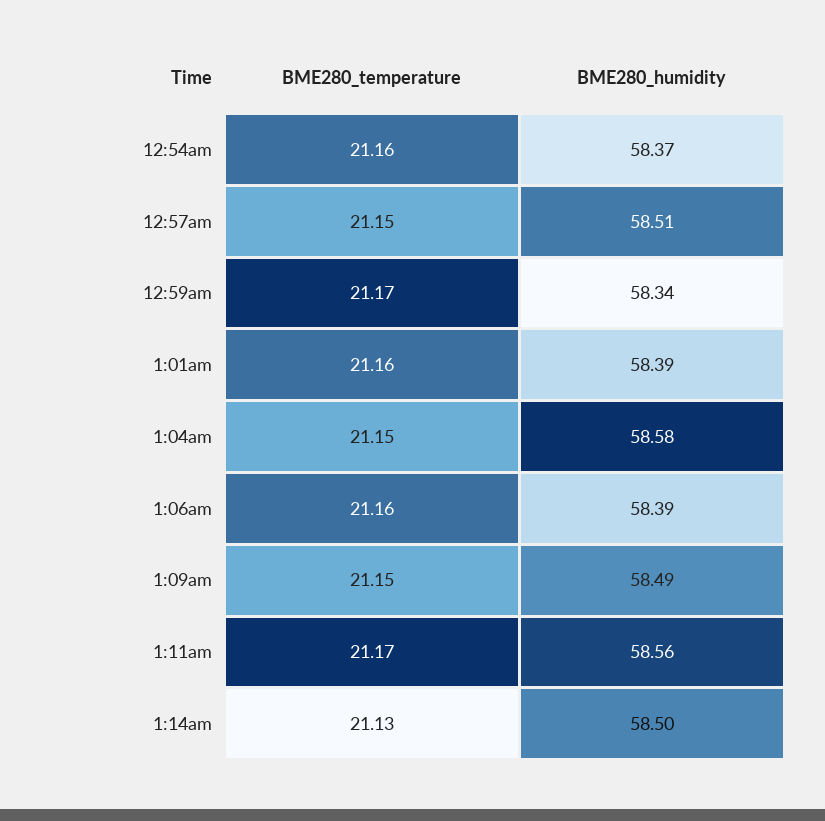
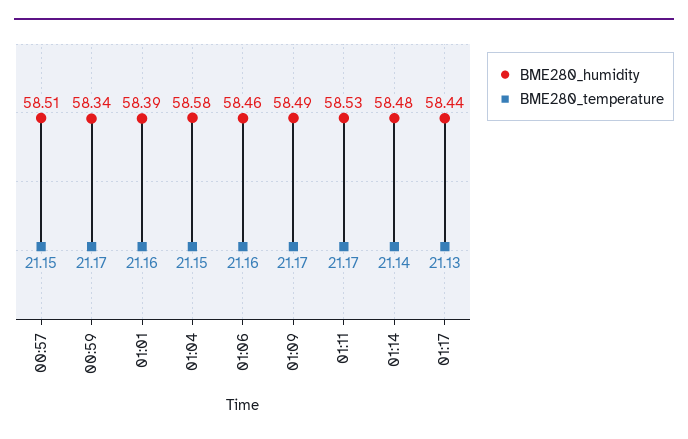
BME280_temperature, 12:54am: 21.16 -> none
BME280_humidity, 12:54am: 58.37 -> none
BME280_humidity, 1:06am: 58.39 -> 58.46
BME280_temperature, 1:09am: 21.15 -> 21.17
BME280_humidity, 1:11am: 58.56 -> 58.53
BME280_temperature, 1:14am: 21.13 -> 21.14
BME280_humidity, 1:14am: 58.5 -> 58.48
BME280_humidity, 01:17: none -> 58.44
BME280_temperature, 01:17: none -> 21.13

